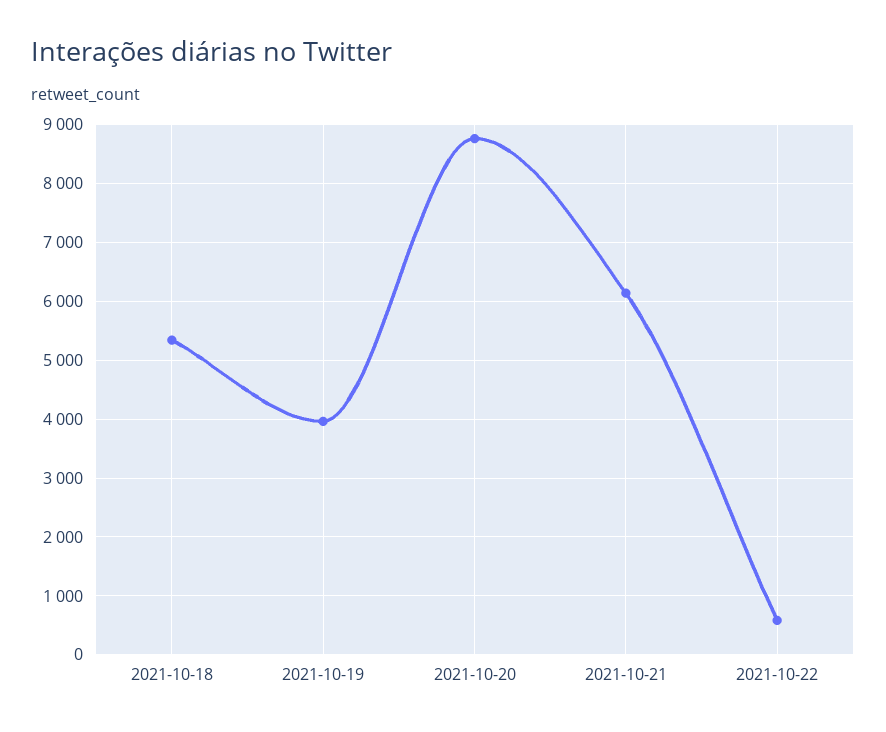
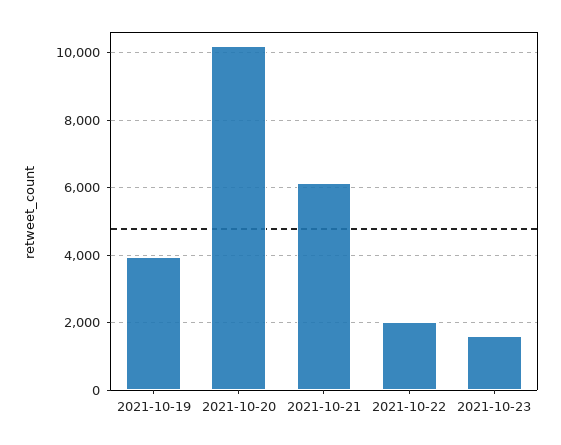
2021-10-18: 5400 -> none
2021-10-20: 8800 -> 10200
2021-10-22: 600 -> 2000
2021-10-23: none -> 1600

